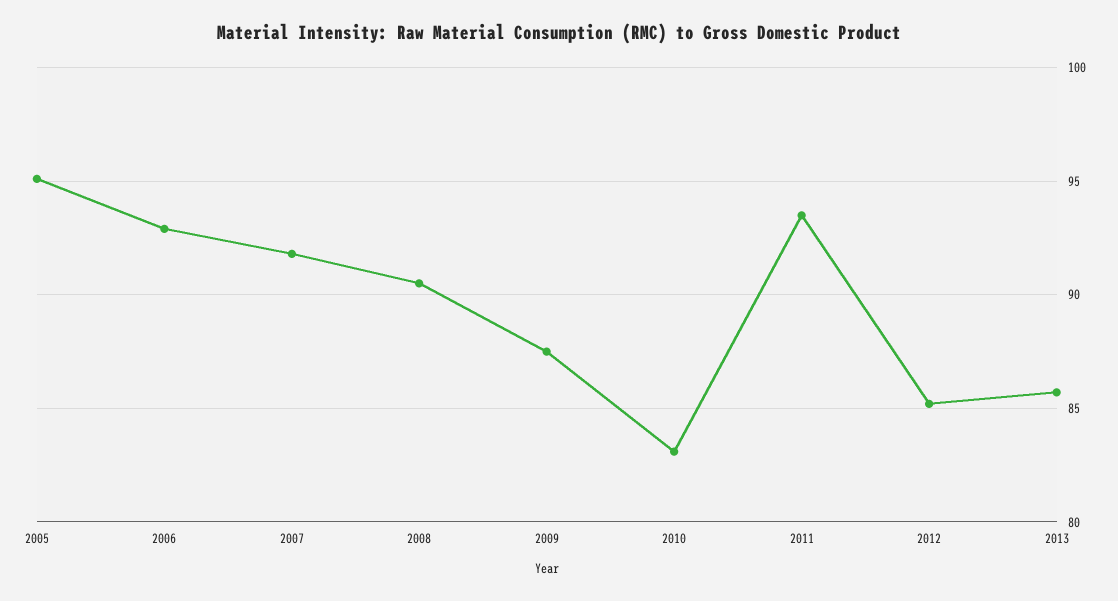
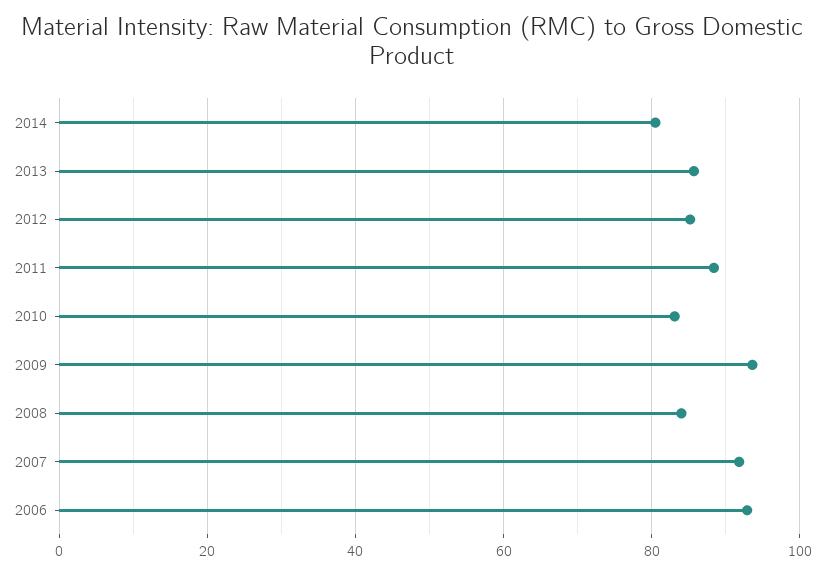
2005: 95 -> none
2008: 90.5 -> 84
2009: 87.5 -> 94
2011: 93.5 -> 88
2014: none -> 80

